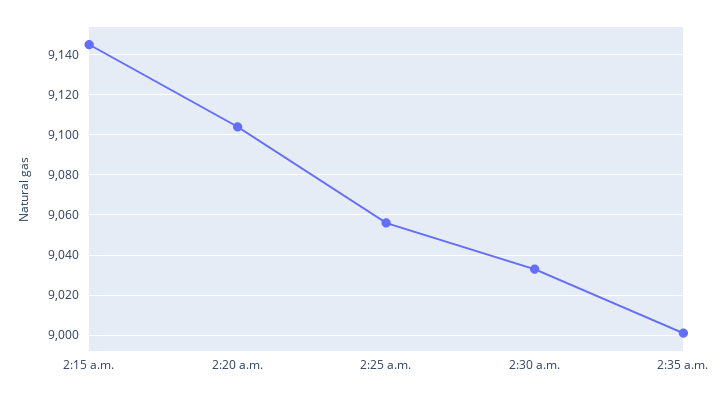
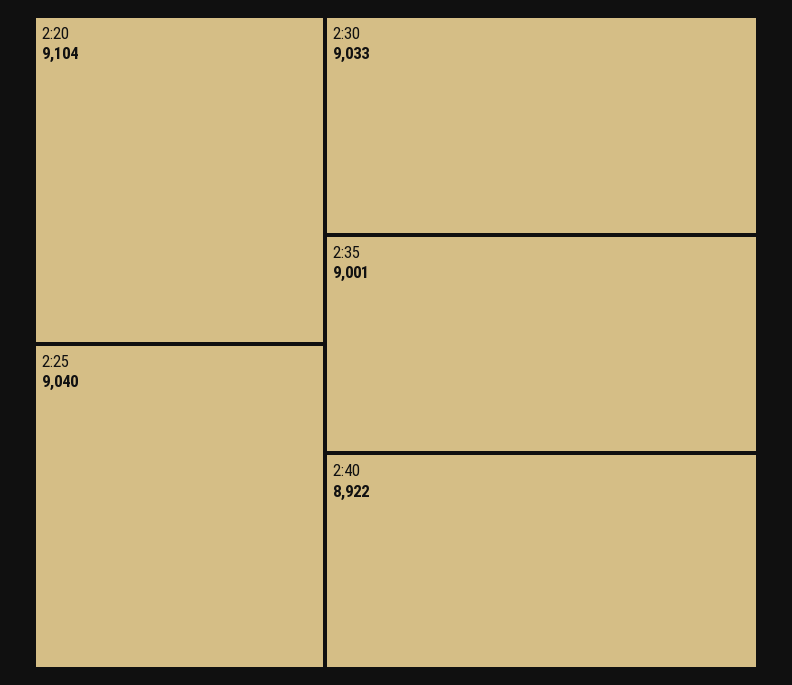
2:15 a.m.: 9145 -> none
2:25 a.m.: 9055 -> 9040
2:40: none -> 8922

